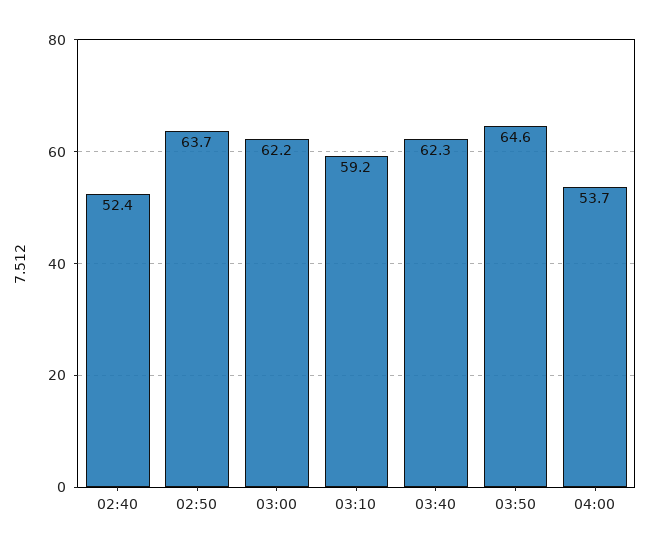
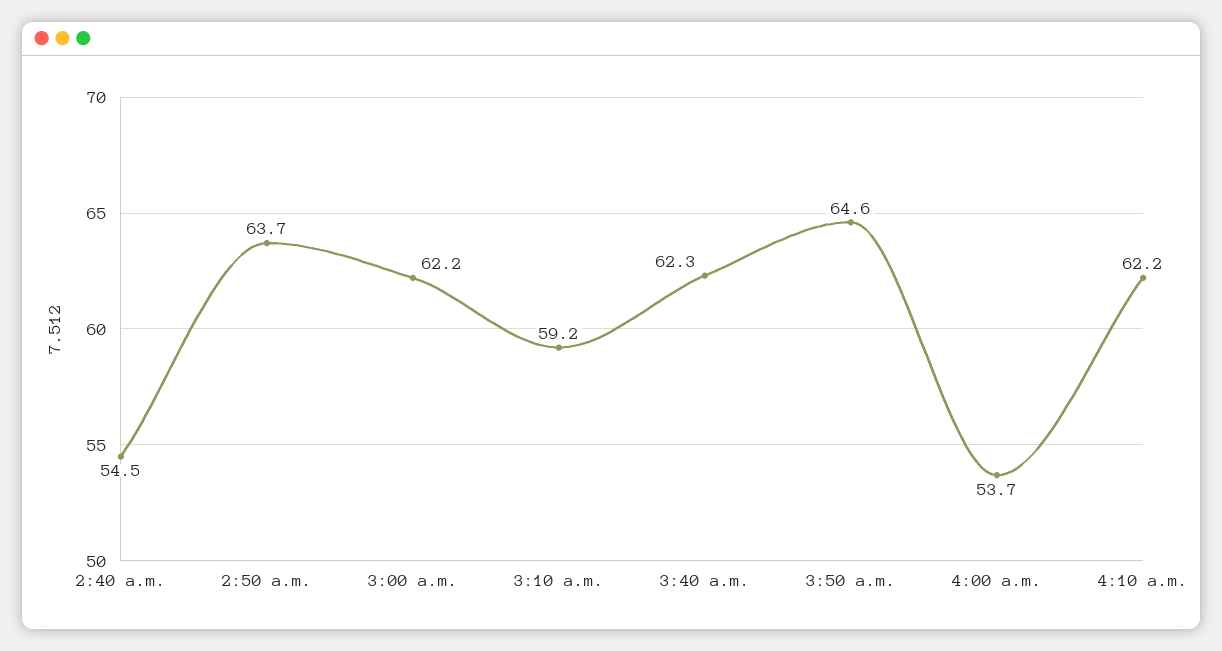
02:40: 52.4 -> 54.5
4:10 a.m.: none -> 62.2

